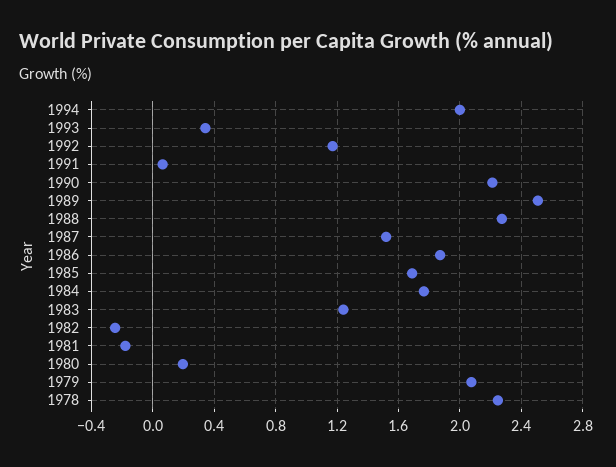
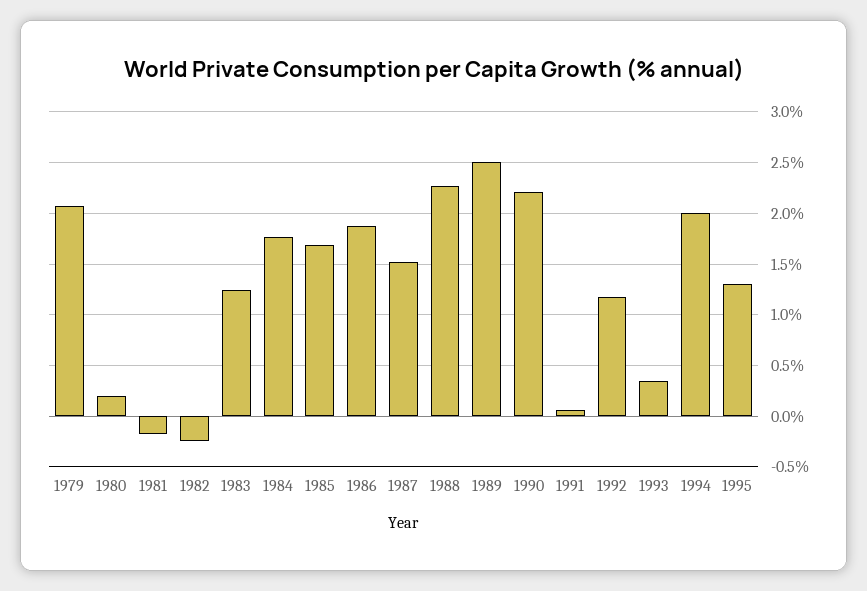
1978: 2.25 -> none
1995: none -> 1.3

